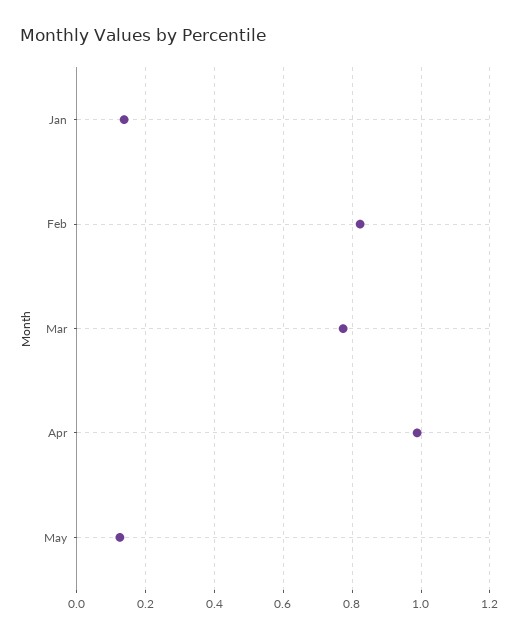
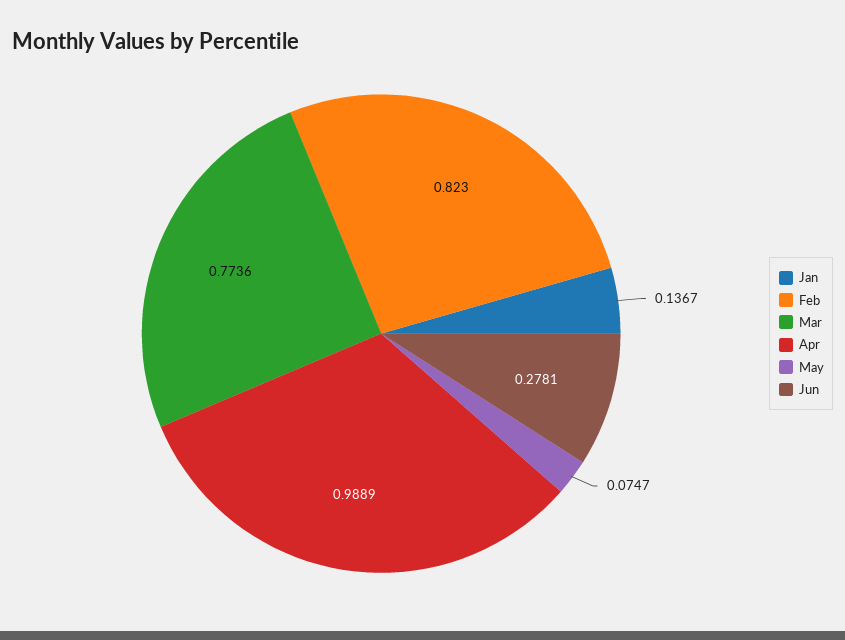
May: 0.12 -> 0.0747
Jun: none -> 0.2781

